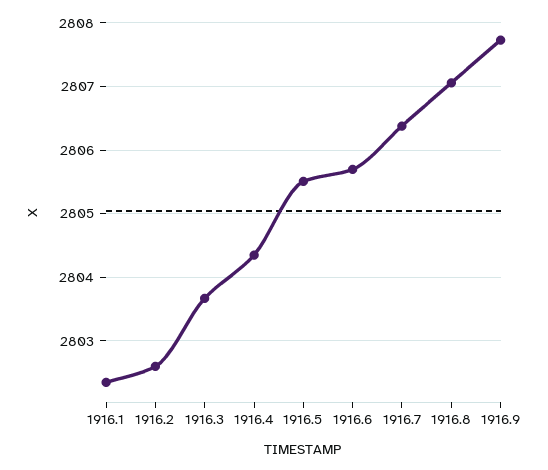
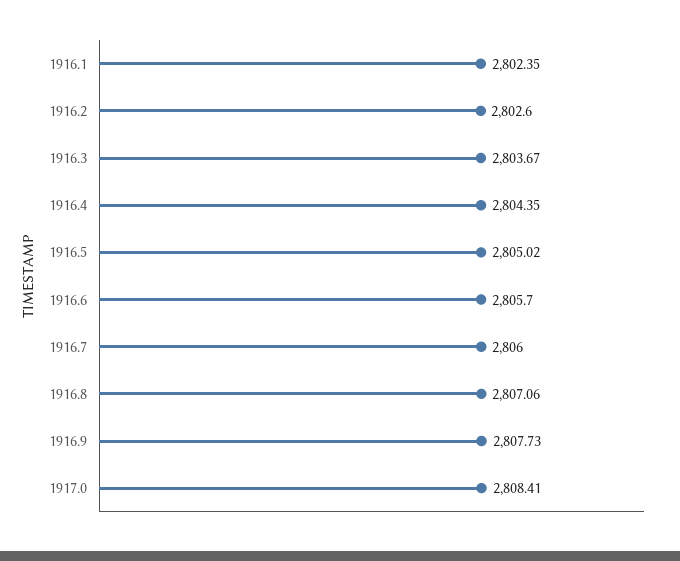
1916.5: 2805.5 -> 2805.02
1916.7: 2806.4 -> 2806
1917.0: none -> 2808.41

